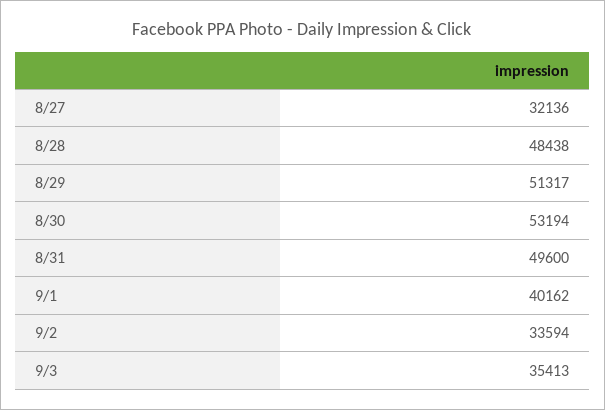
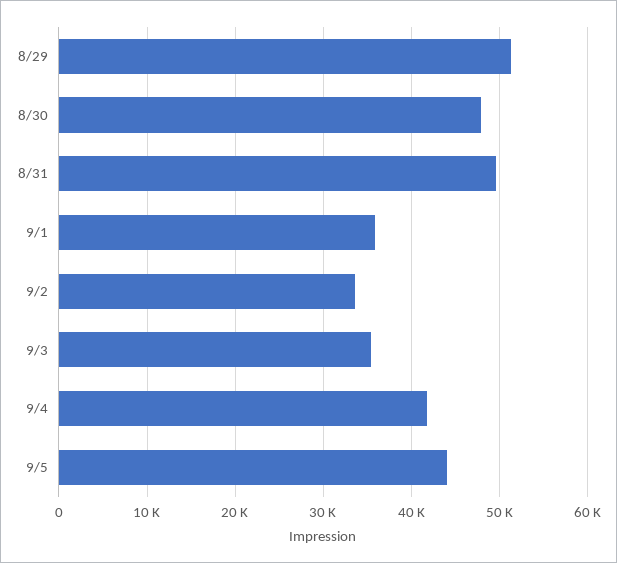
8/27: 32136 -> none
8/28: 48438 -> none
8/30: 53194 -> 48000
9/1: 40162 -> 36000
9/4: none -> 42000
9/5: none -> 44000

